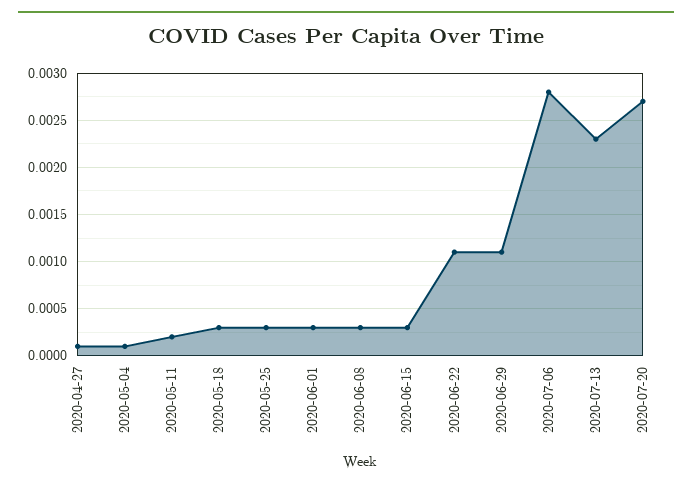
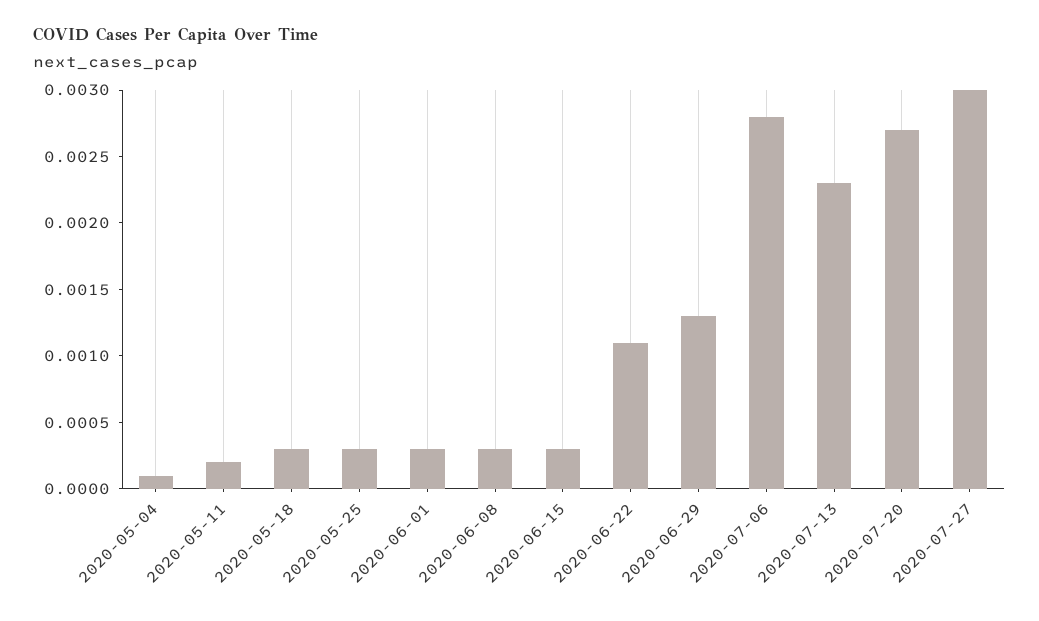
2020-04-27: 0.0001 -> none
2020-06-29: 0.0011 -> 0.0013
2020-07-27: none -> 0.003

